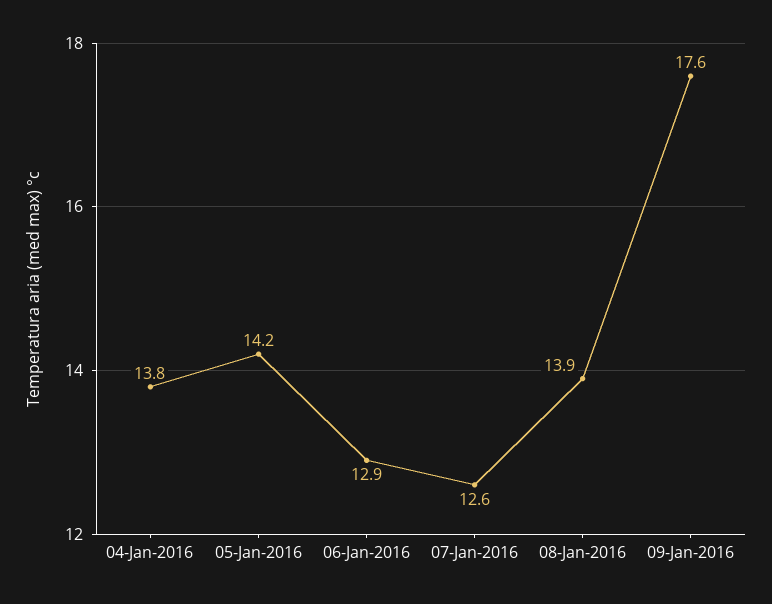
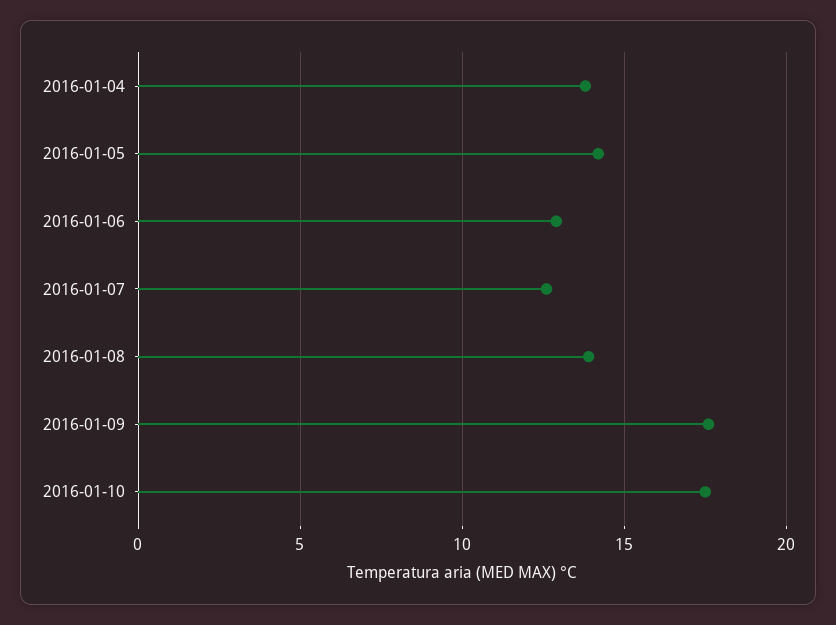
2016-01-10: none -> 17.5

